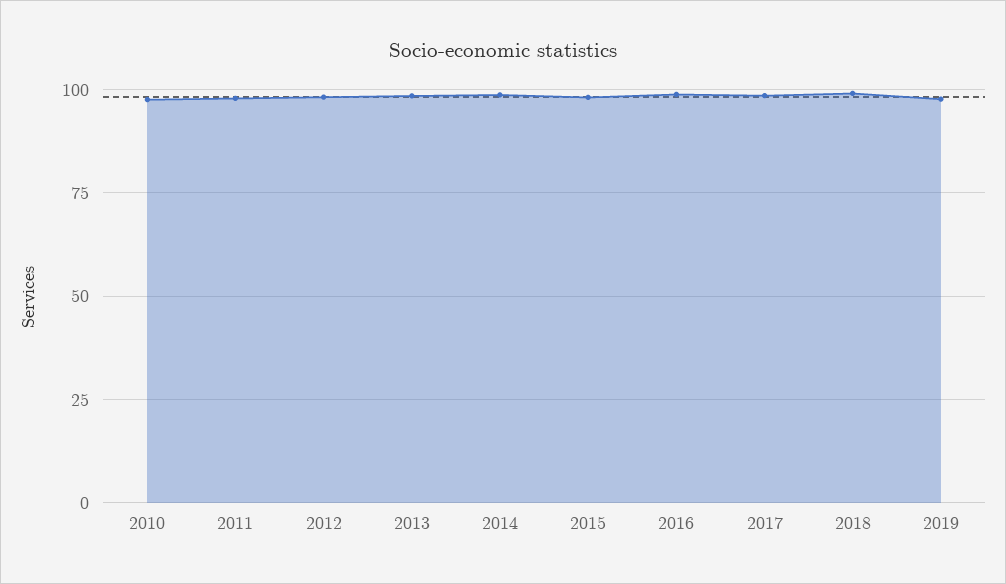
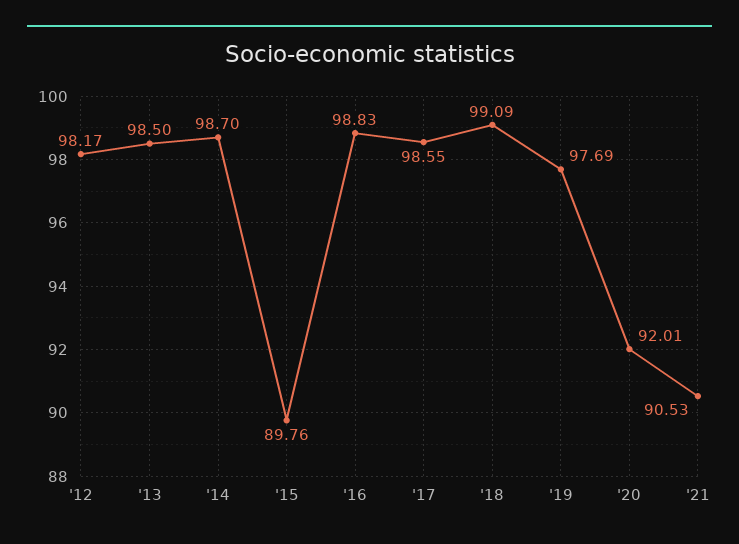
2010: 97.5 -> none
2011: 97.5 -> none
2015: 97.5 -> 89.76
'20: none -> 92.01
'21: none -> 90.53

